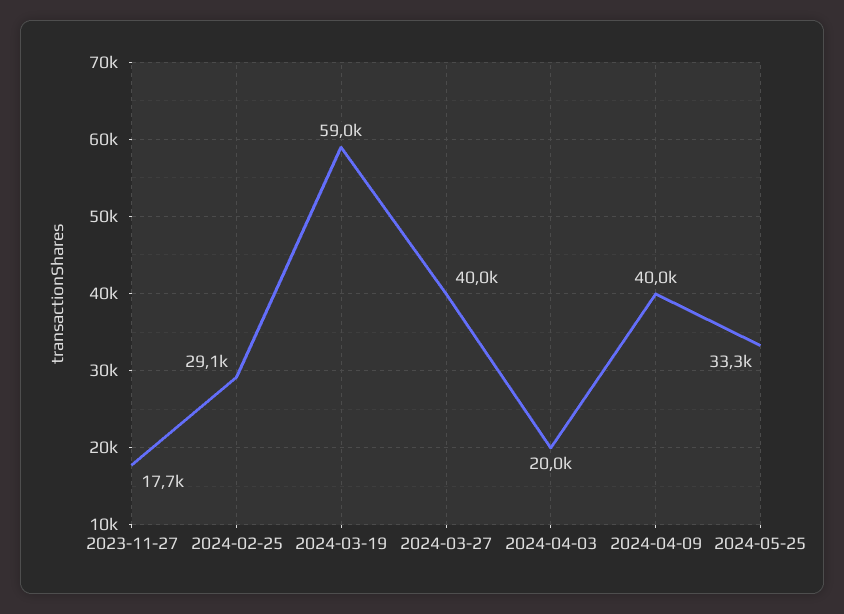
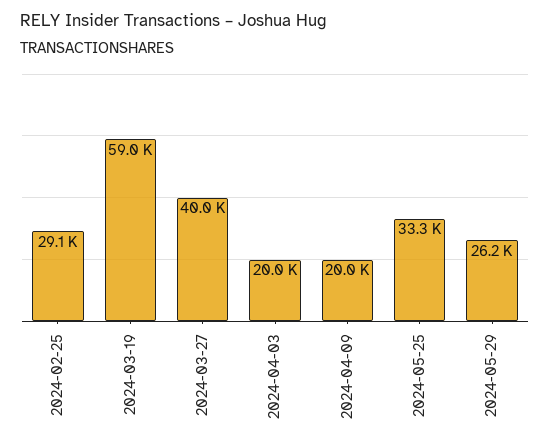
2023-11-27: 17700 -> none
2024-04-09: 40000 -> 20000
2024-05-29: none -> 26200

